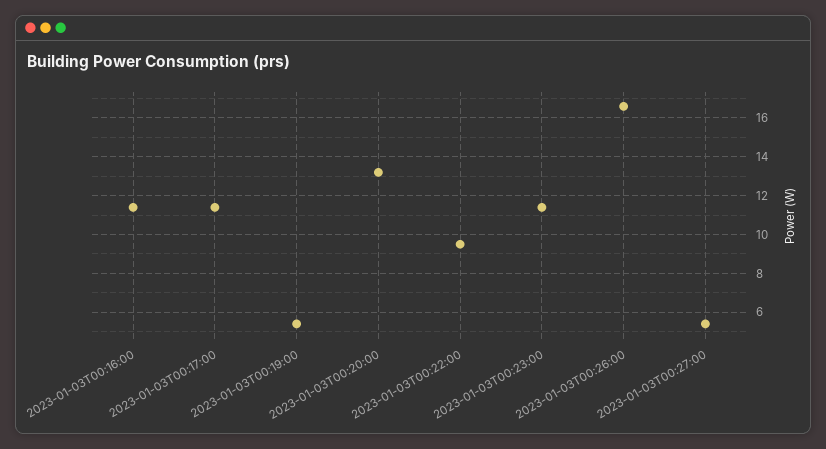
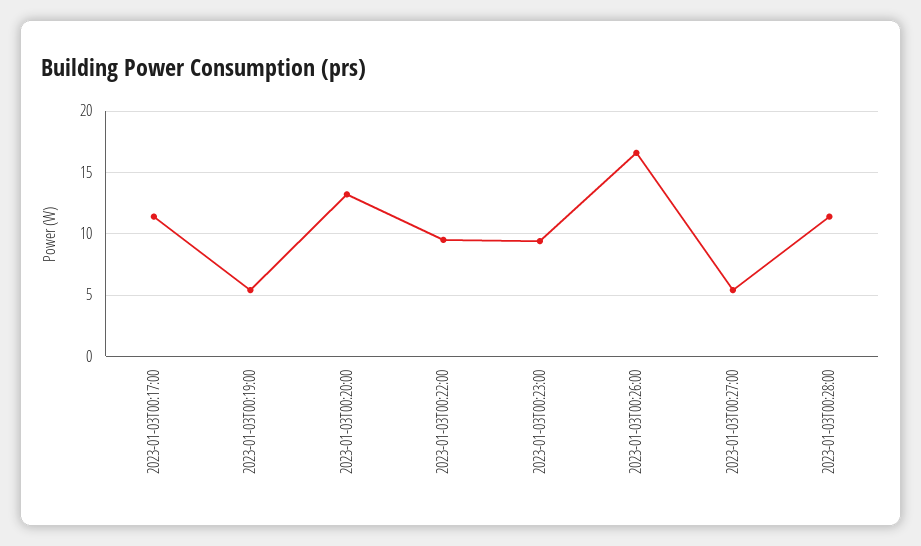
2023-01-03T00:16:00: 11.5 -> none
2023-01-03T00:23:00: 11.5 -> 9.5
2023-01-03T00:28:00: none -> 11.5

